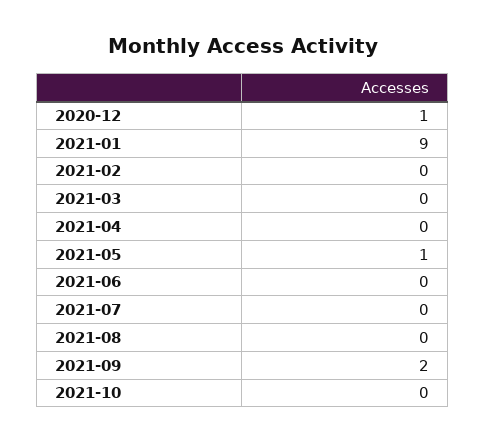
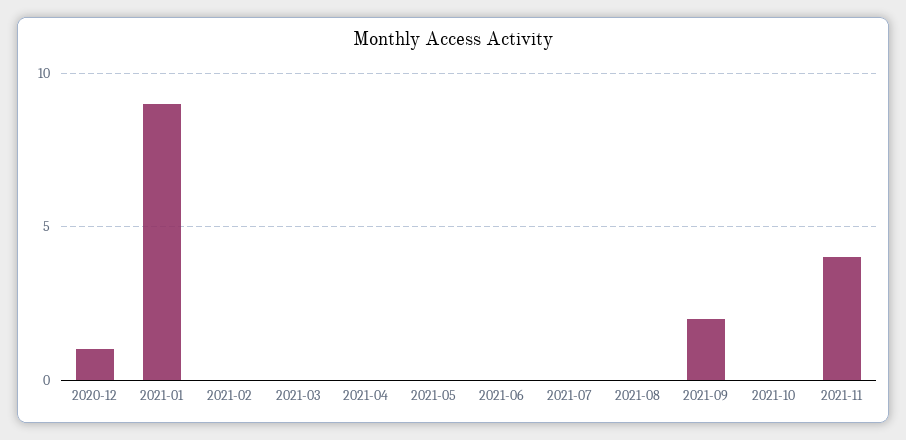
2021-05: 1 -> 0
2021-11: none -> 4

